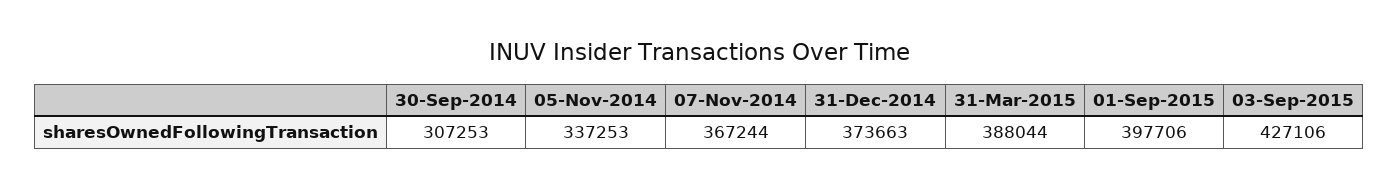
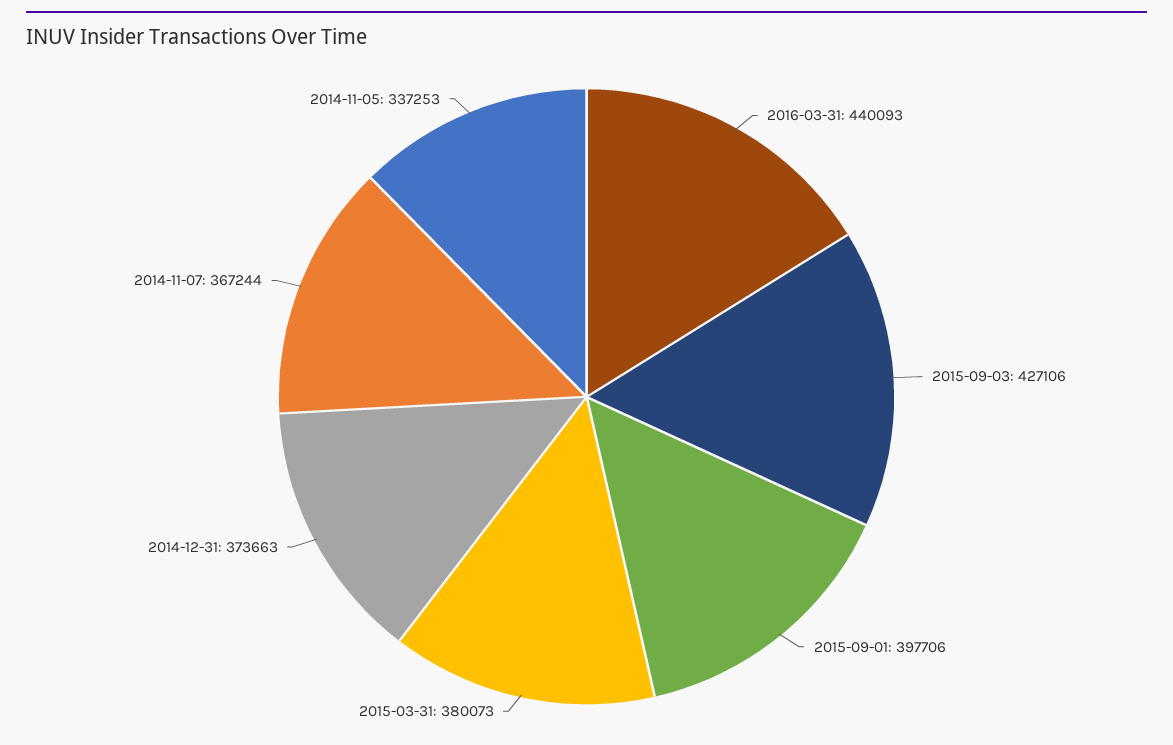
30-Sep-2014: 307253 -> none
31-Mar-2015: 388044 -> 380073
2016-03-31: none -> 440093

